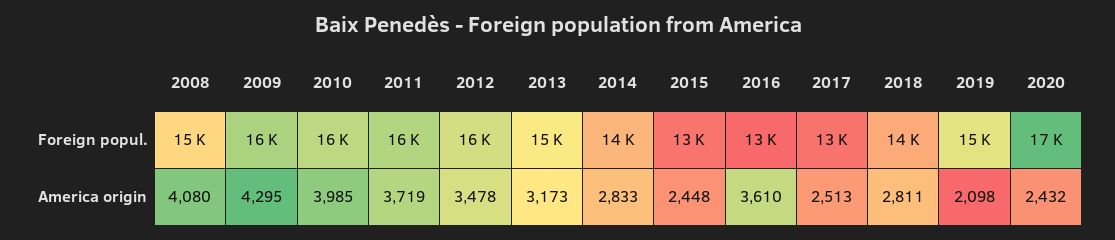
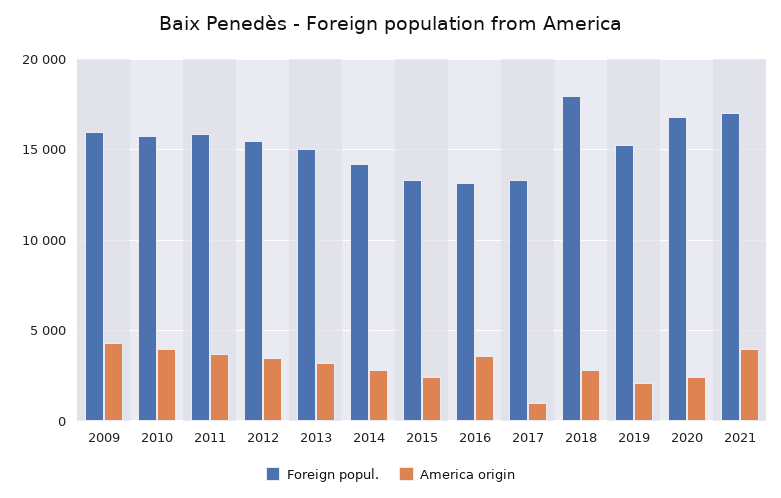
Foreign popul., 2008: 15000 -> none
Foreign popul., 2018: 14000 -> 18000
America origin, 2008: 4080 -> none
America origin, 2017: 2513 -> 1000
Foreign popul., 2021: none -> 17000
America origin, 2021: none -> 4000

